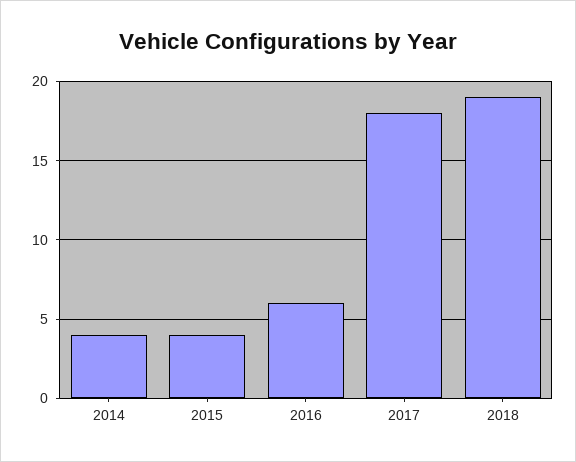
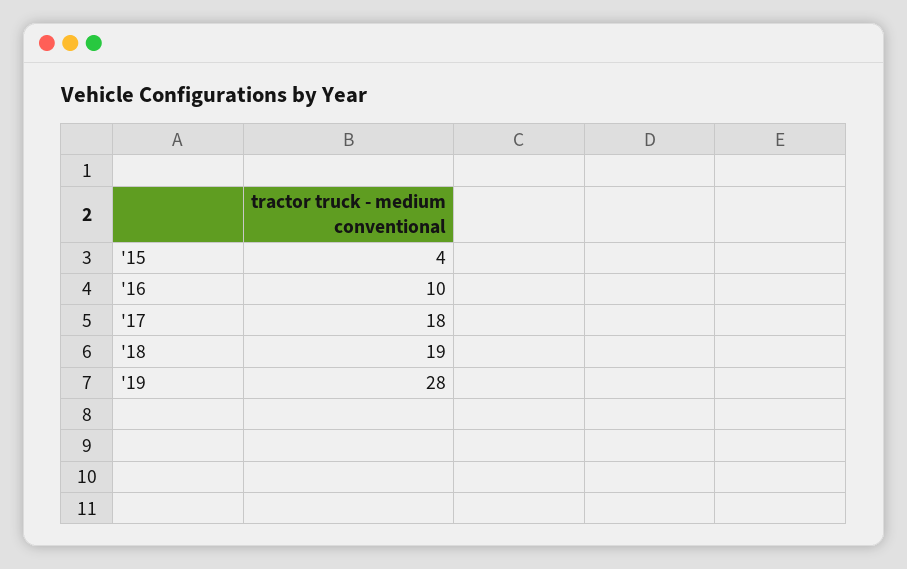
2014: 4 -> none
2016: 6 -> 10
'19: none -> 28

